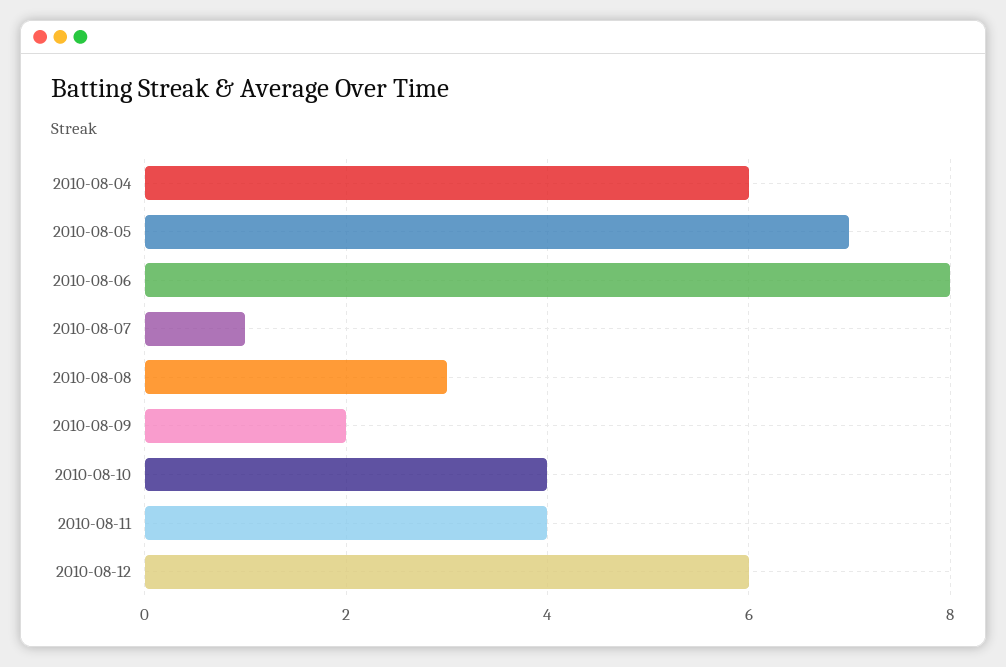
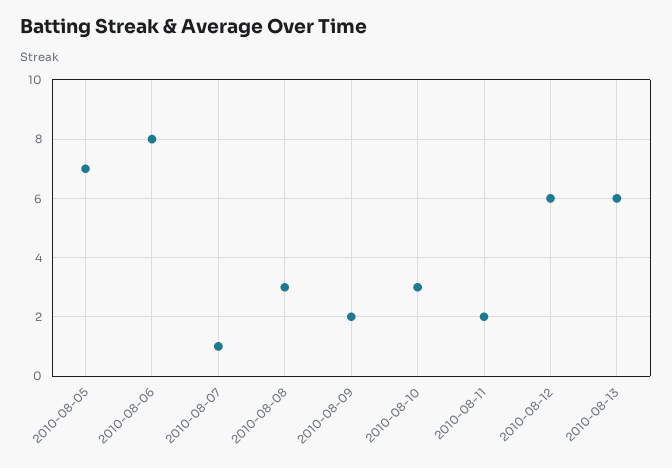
2010-08-04: 6 -> none
2010-08-10: 4 -> 3
2010-08-11: 4 -> 2
2010-08-13: none -> 6

